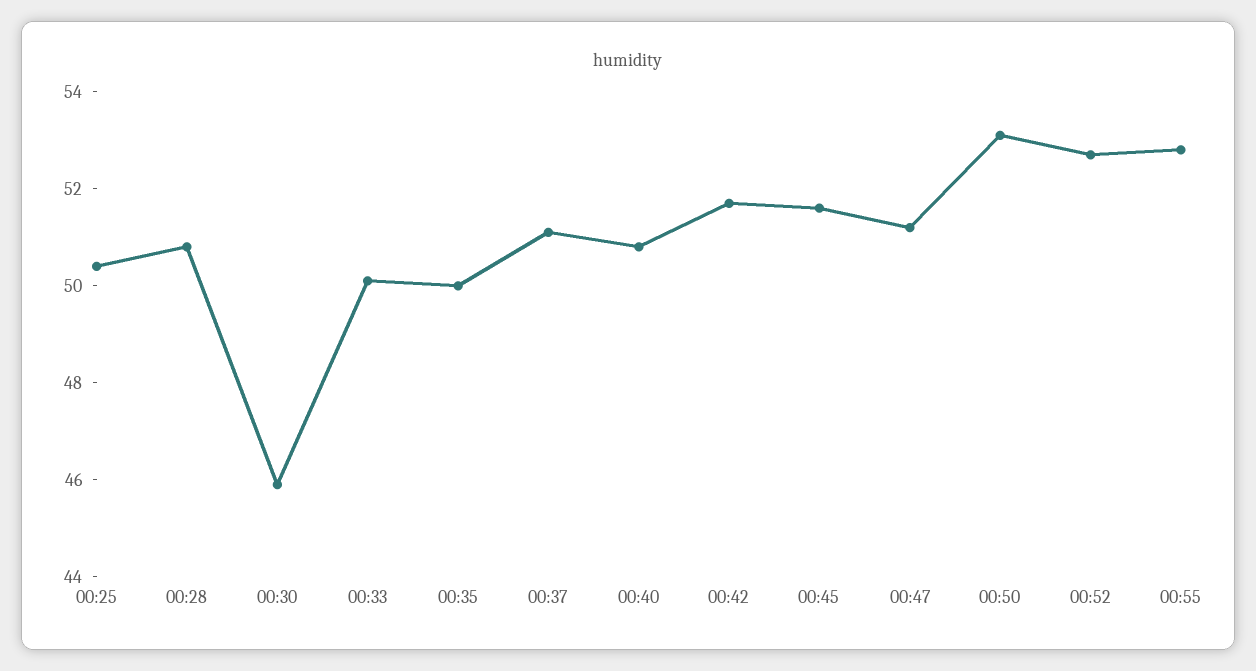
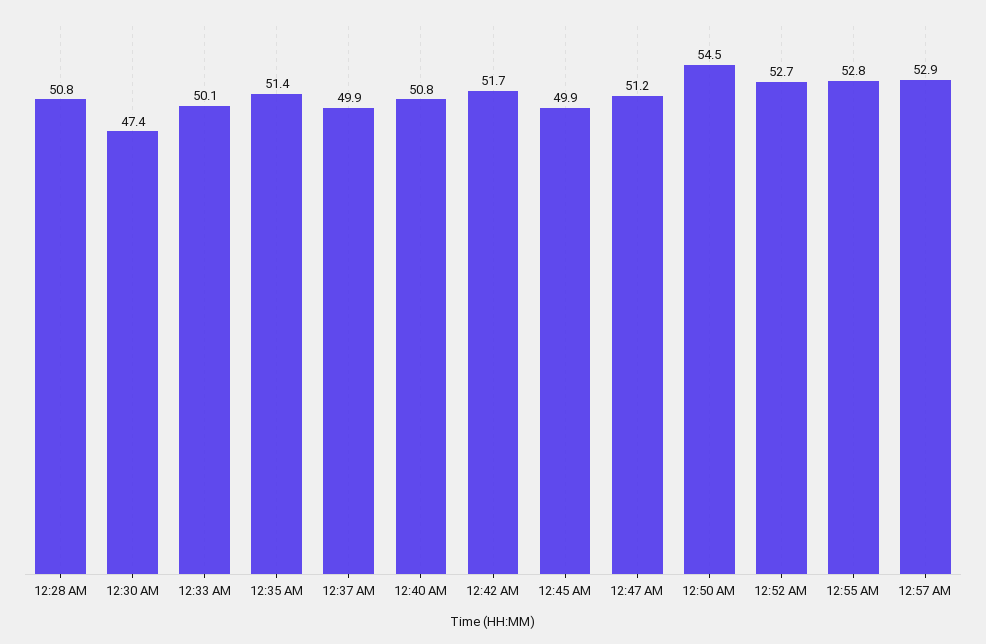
00:25: 50.5 -> none
00:30: 46 -> 47.4
00:35: 50 -> 51.4
00:37: 51 -> 49.9
00:45: 51.5 -> 49.9
00:50: 53 -> 54.5
12:57 AM: none -> 52.9

